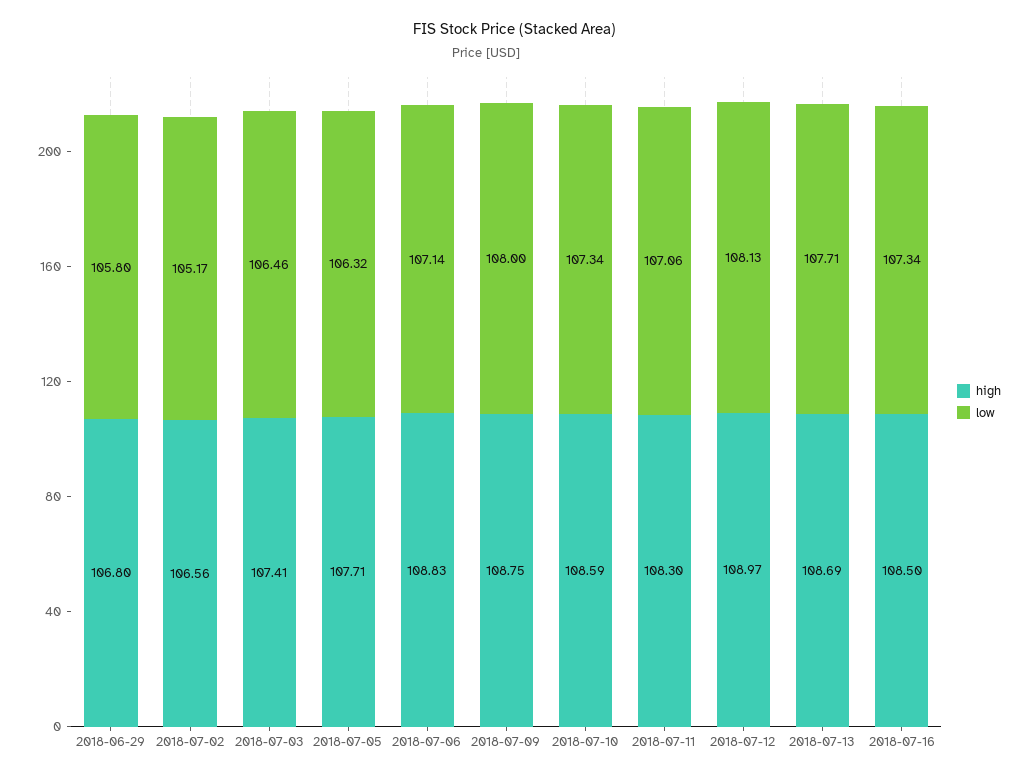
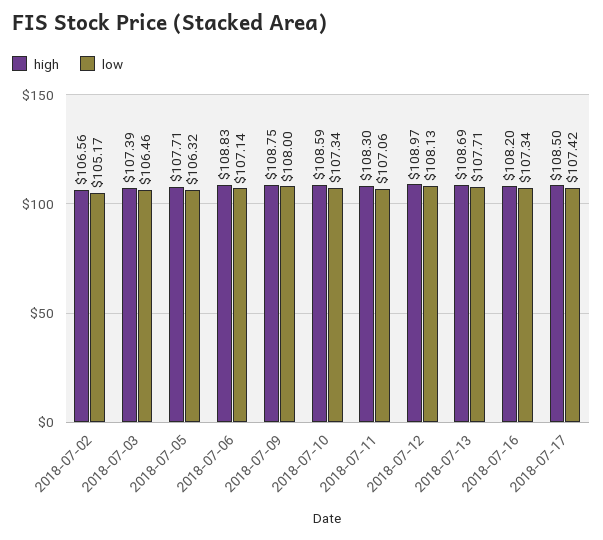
high, 2018-06-29: 106.8 -> none
low, 2018-06-29: 105.8 -> none
high, 2018-07-03: 107.41 -> 107.39
high, 2018-07-16: 108.5 -> 108.2
high, 2018-07-17: none -> 108.5
low, 2018-07-17: none -> 107.42

